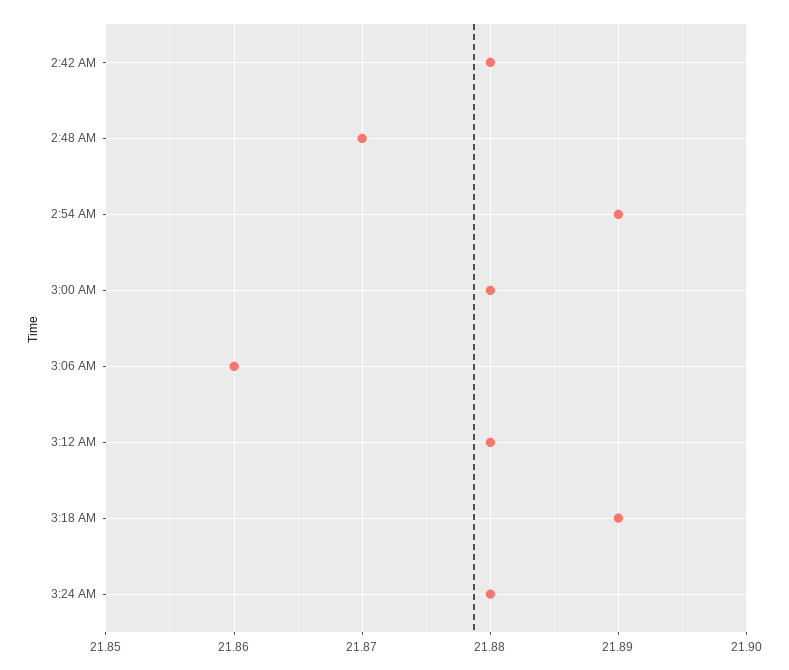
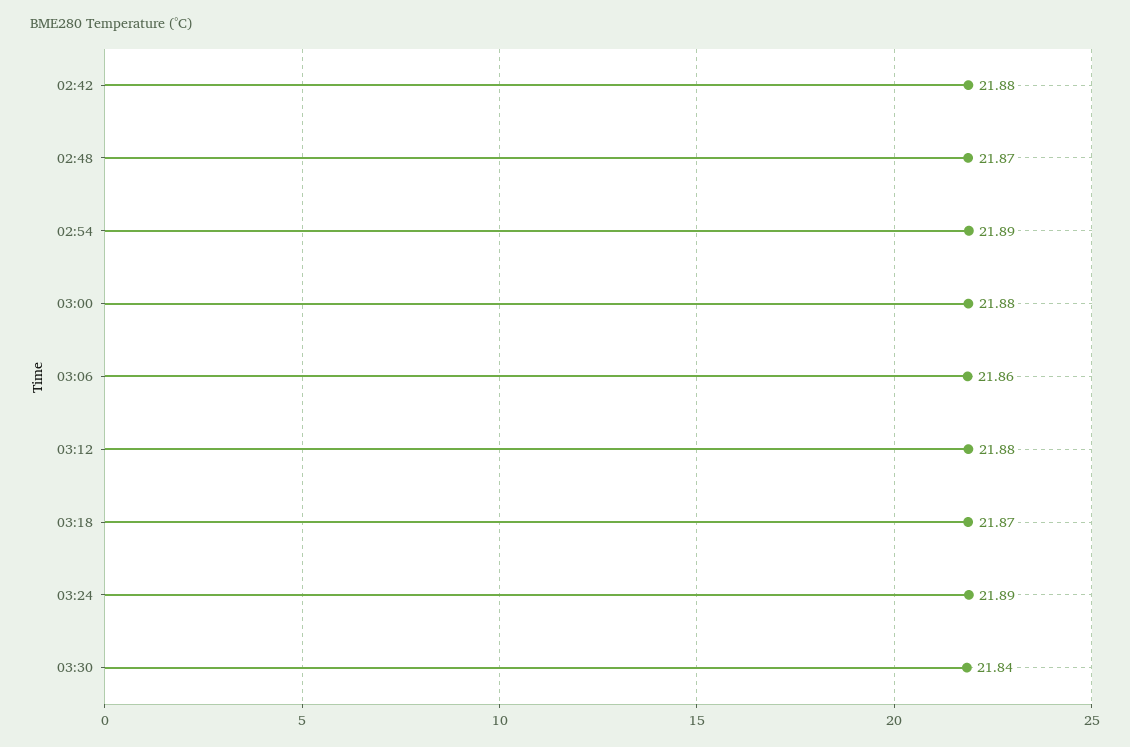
3:18 AM: 21.89 -> 21.87
3:24 AM: 21.88 -> 21.89
03:30: none -> 21.84

